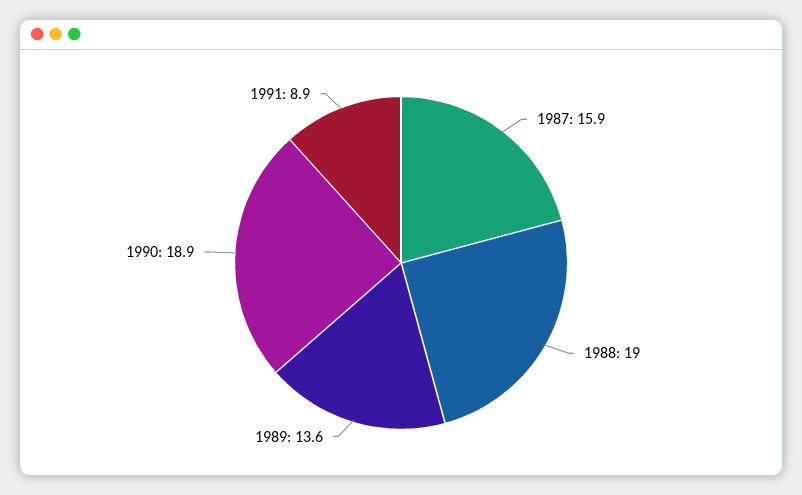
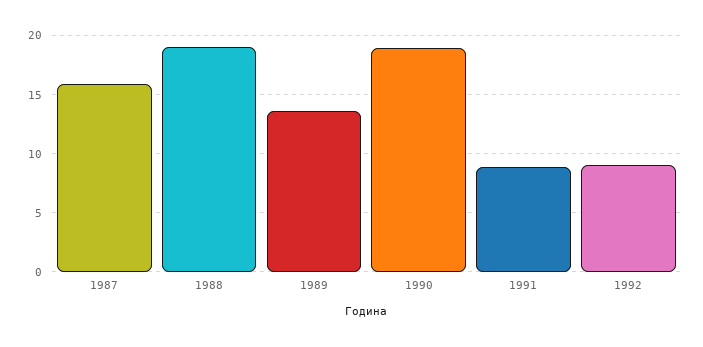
1992: none -> 9

